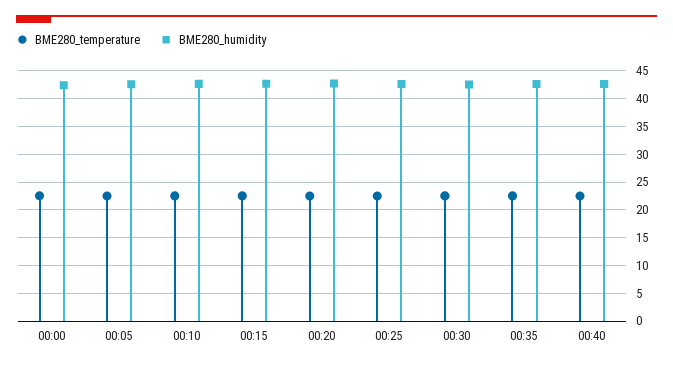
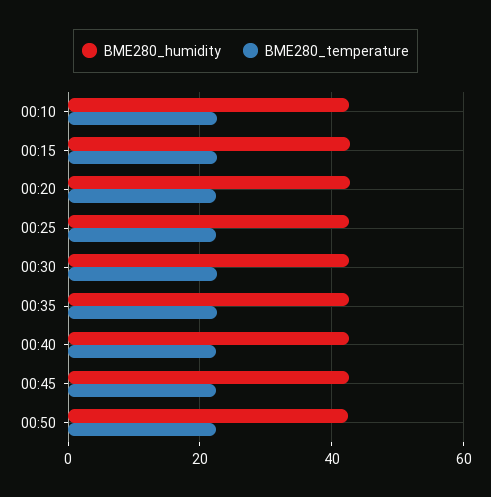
BME280_temperature, 00:00: 22.5 -> none
BME280_humidity, 00:00: 42.5 -> none
BME280_temperature, 00:05: 22.5 -> none
BME280_humidity, 00:05: 42.5 -> none
BME280_humidity, 00:45: none -> 42
BME280_temperature, 00:45: none -> 22
BME280_humidity, 00:50: none -> 42
BME280_temperature, 00:50: none -> 22

